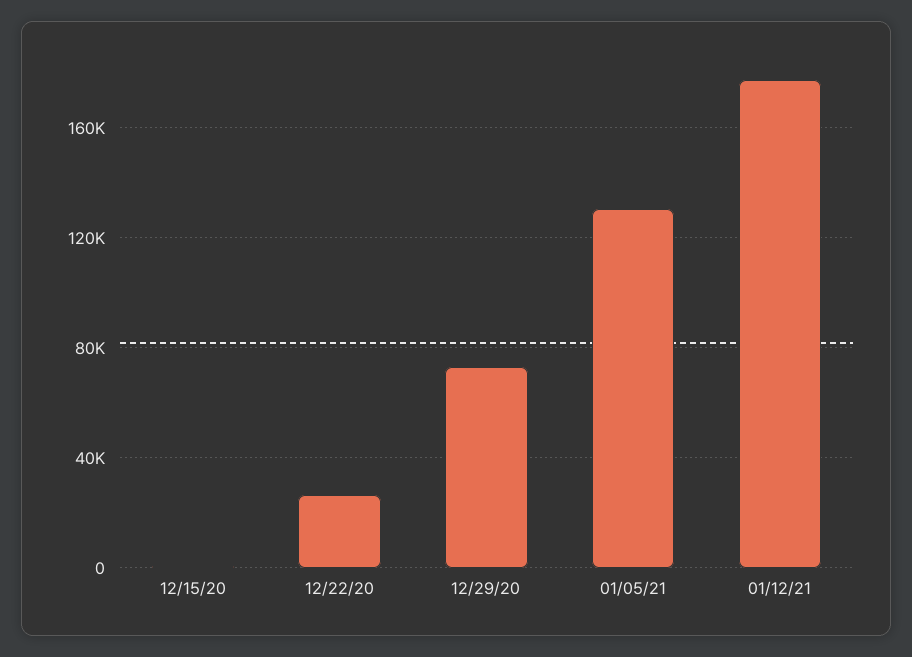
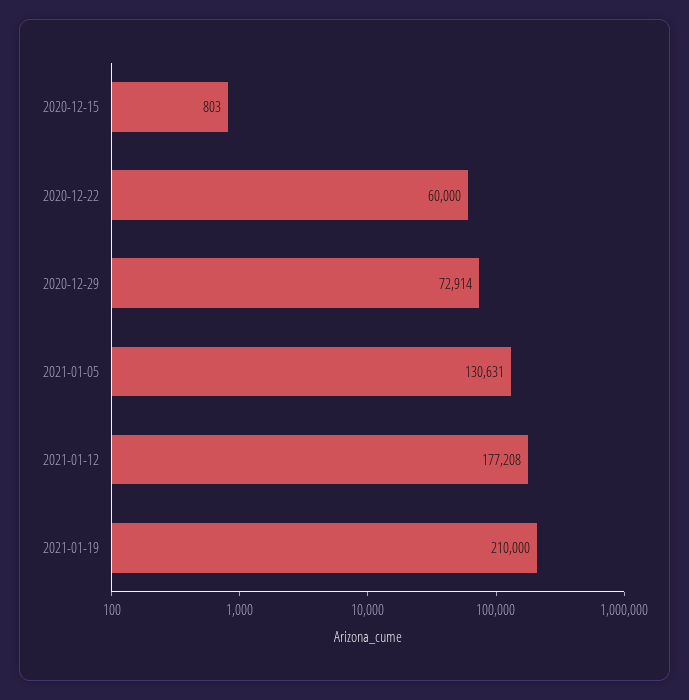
12/22/20: 25000 -> 60000
2021-01-19: none -> 210000

